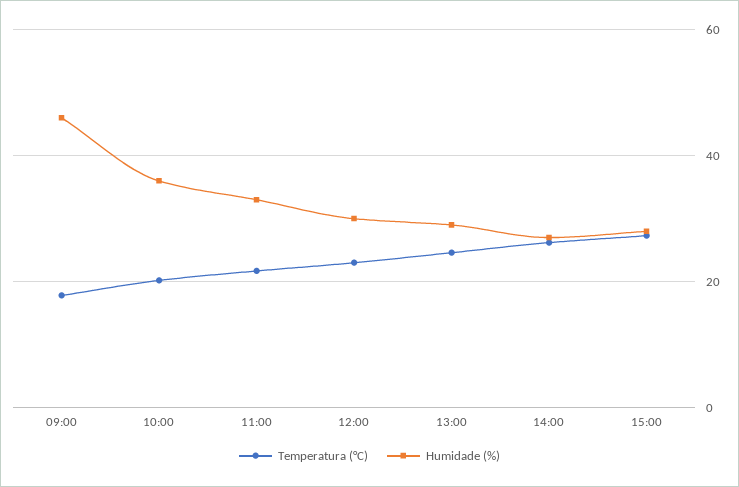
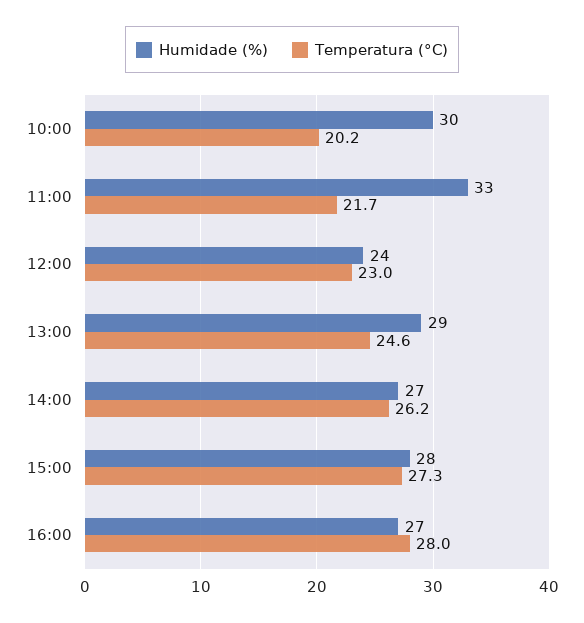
Temperatura (°C), 09:00: 18 -> none
Humidade (%), 09:00: 46 -> none
Humidade (%), 10:00: 36 -> 30
Humidade (%), 12:00: 30 -> 24
Humidade (%), 16:00: none -> 27
Temperatura (°C), 16:00: none -> 28

